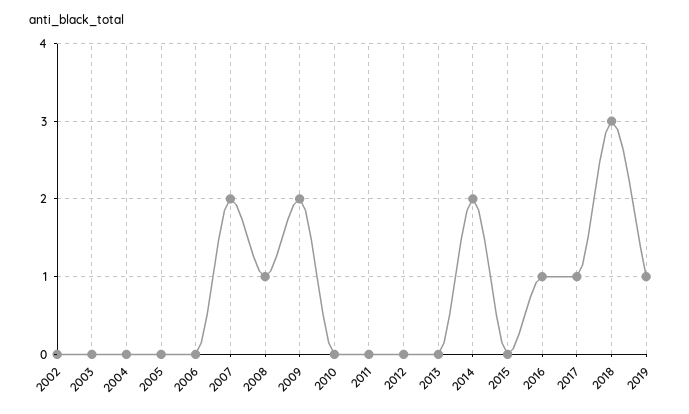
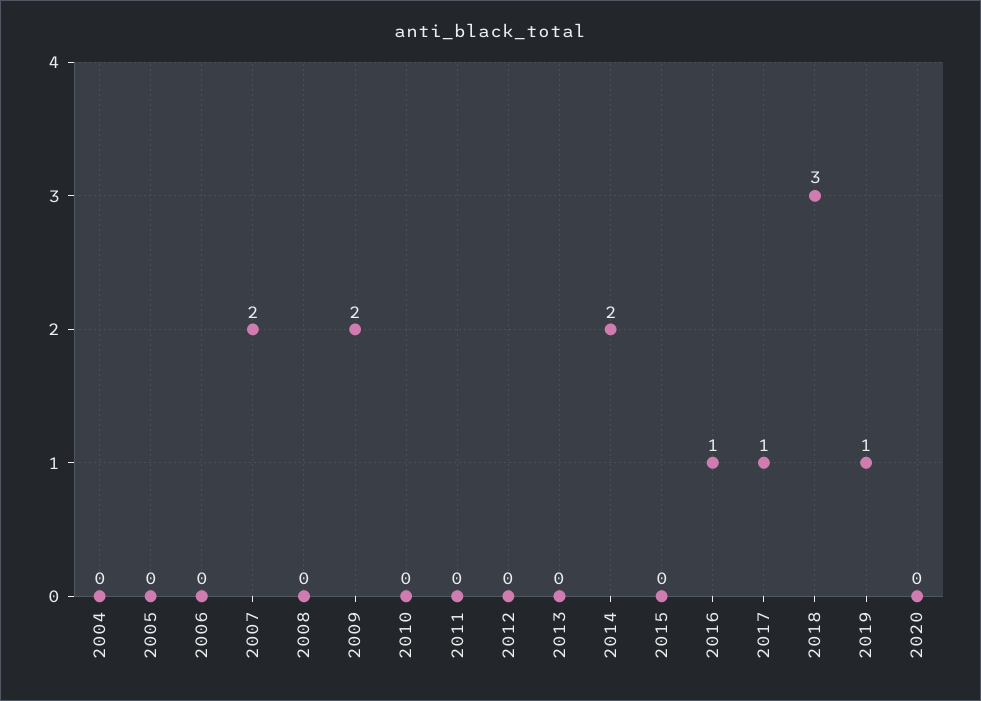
2002: 0 -> none
2003: 0 -> none
2008: 1 -> 0
2020: none -> 0

